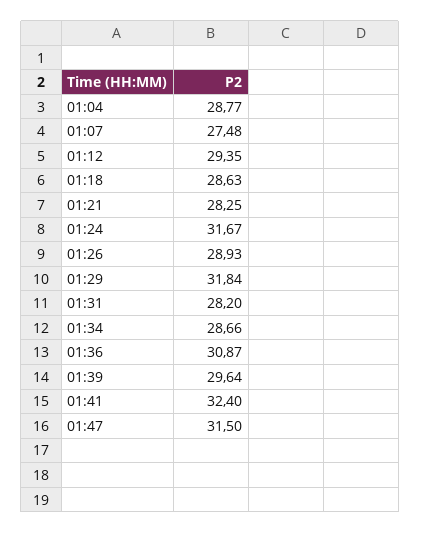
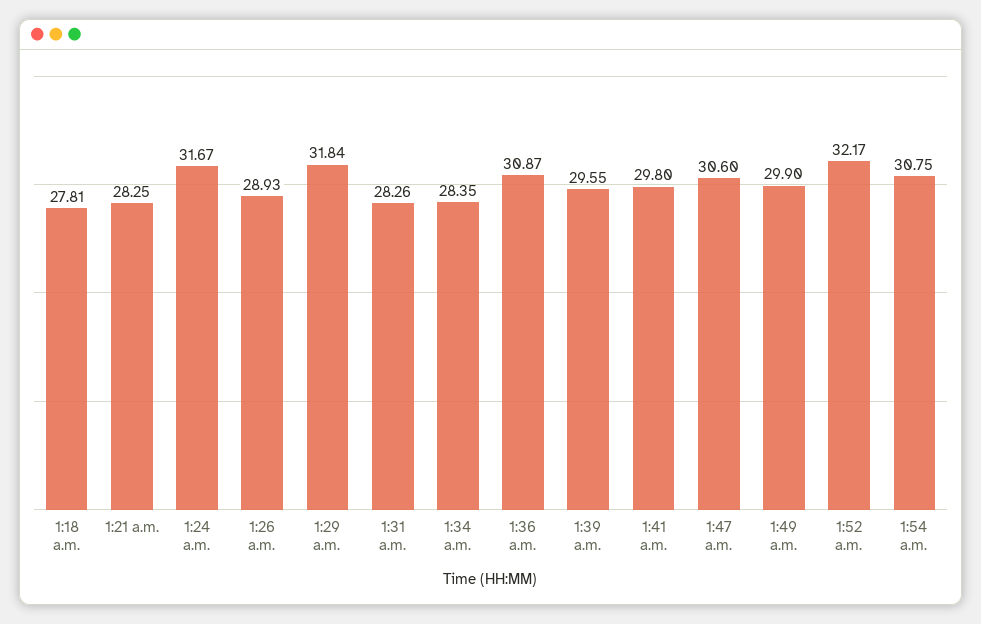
01:04: 28.77 -> none
01:07: 27.48 -> none
01:12: 29.35 -> none
01:18: 28.63 -> 27.81
01:31: 28.2 -> 28.26
01:34: 28.66 -> 28.35
01:39: 29.64 -> 29.55
01:41: 32.4 -> 29.8
01:47: 31.5 -> 30.6
1:49 a.m.: none -> 29.9
1:52 a.m.: none -> 32.17
1:54 a.m.: none -> 30.75

